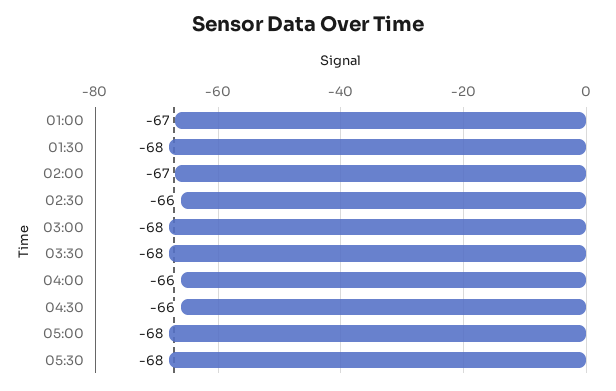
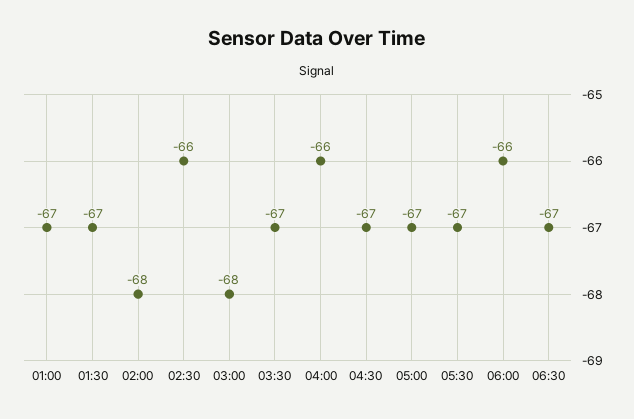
01:30: -68 -> -67
02:00: -67 -> -68
03:30: -68 -> -67
04:30: -66 -> -67
05:00: -68 -> -67
05:30: -68 -> -67
06:00: none -> -66
06:30: none -> -67

